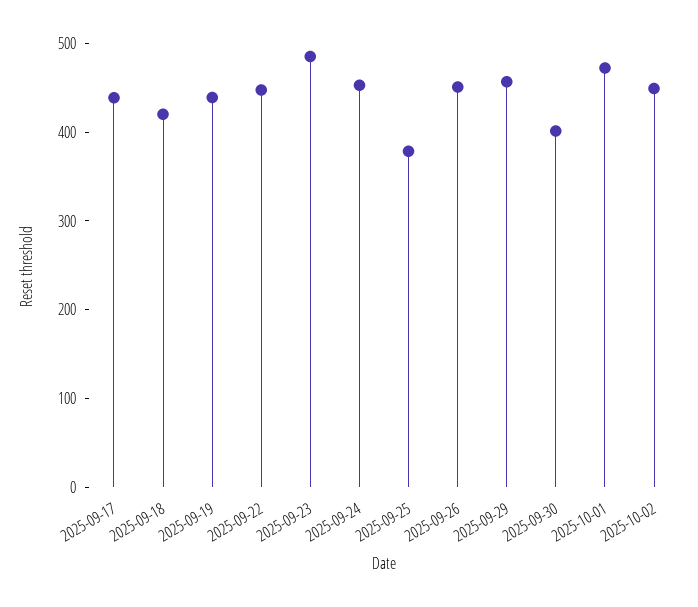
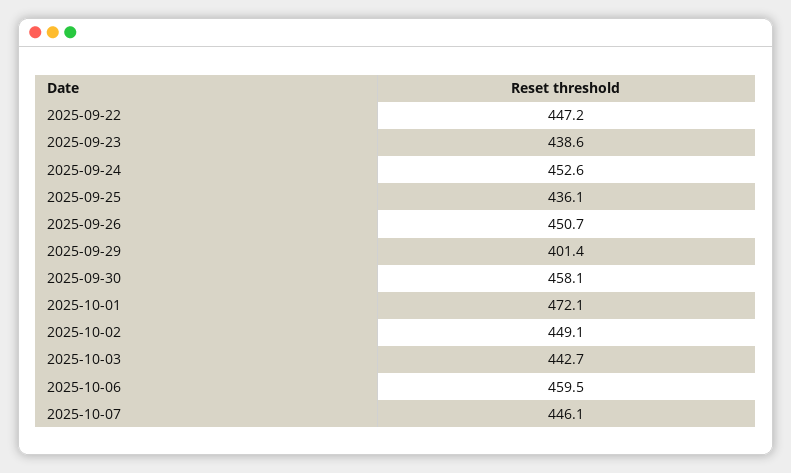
2025-09-17: 440 -> none
2025-09-18: 420 -> none
2025-09-19: 440 -> none
2025-09-23: 480 -> 438.6
2025-09-25: 380 -> 436.1
2025-09-29: 460 -> 401.4
2025-09-30: 400 -> 458.1
2025-10-03: none -> 442.7
2025-10-06: none -> 459.5
2025-10-07: none -> 446.1

